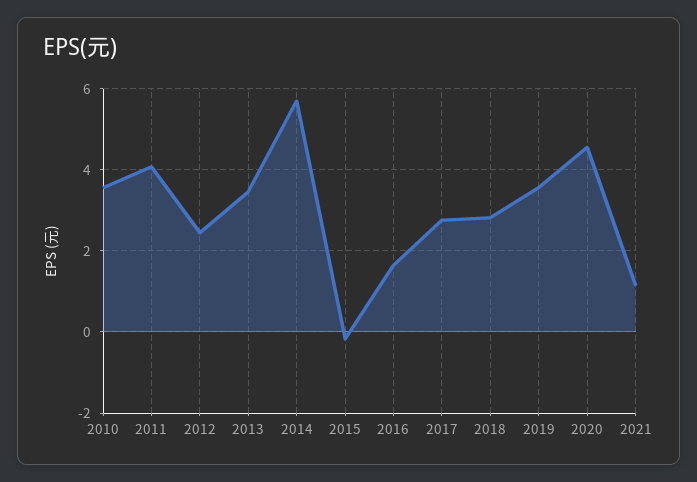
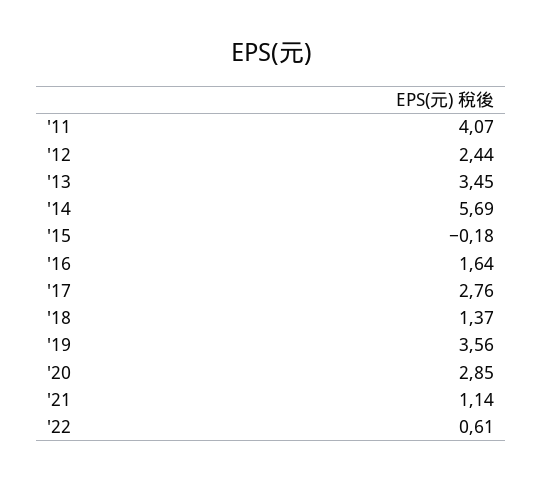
2010: 3.6 -> none
2018: 2.8 -> 1.37
2020: 4.6 -> 2.85
'22: none -> 0.61

